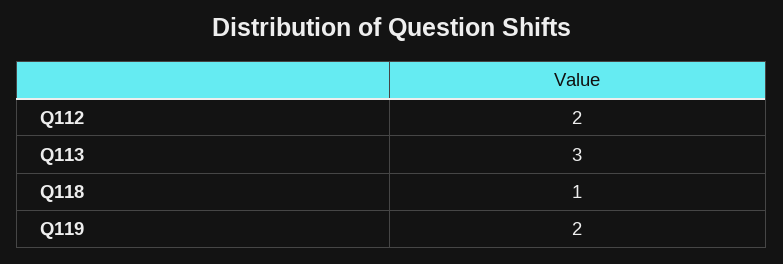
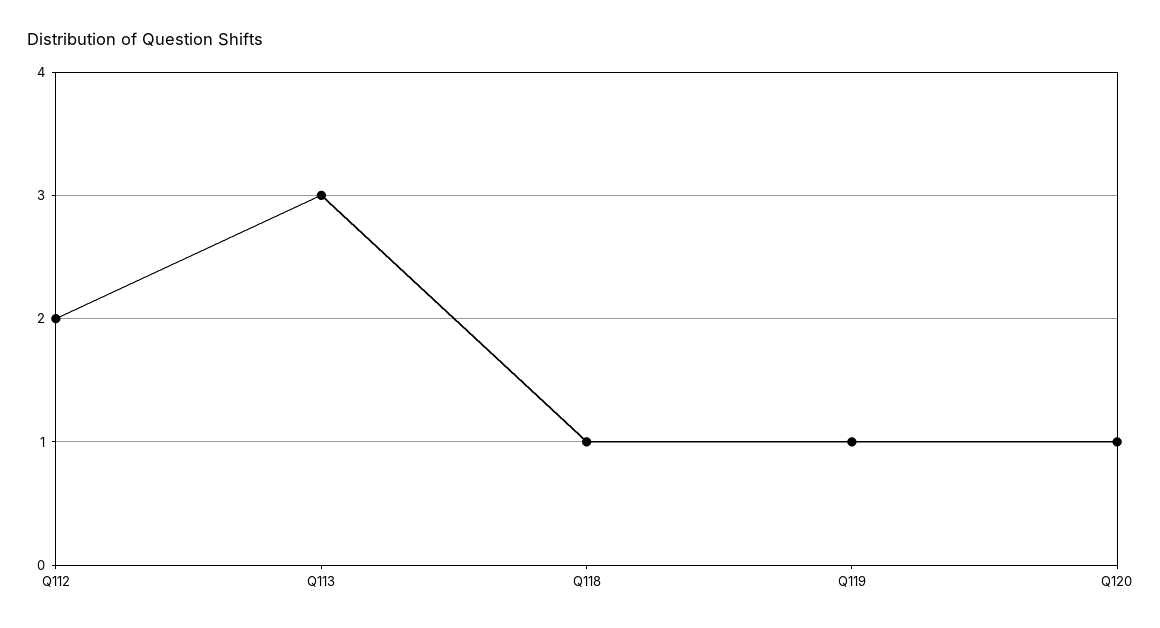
Q119: 2 -> 1
Q120: none -> 1

